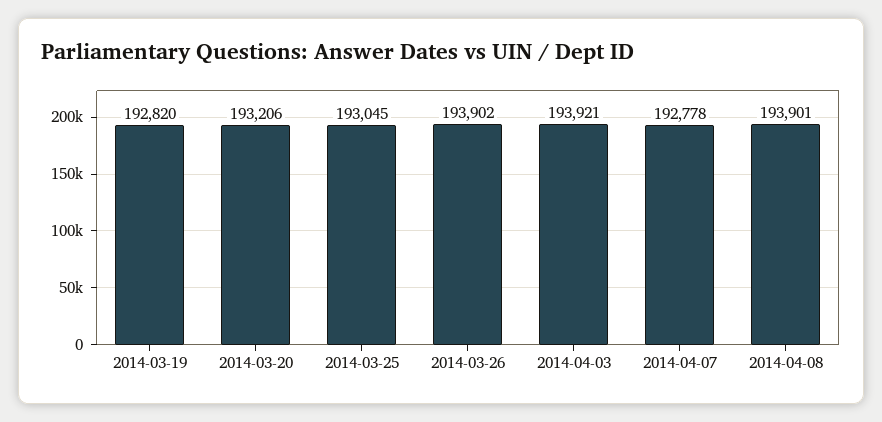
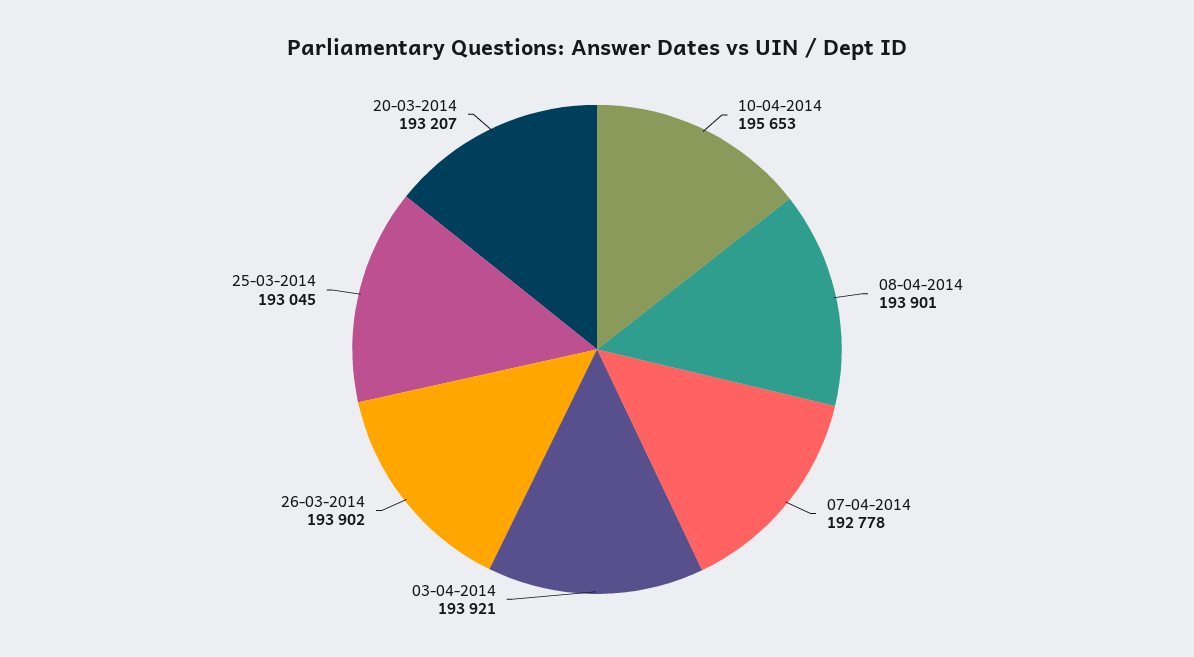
2014-03-19: 192820 -> none
2014-03-20: 193206 -> 193207
10-04-2014: none -> 195653

